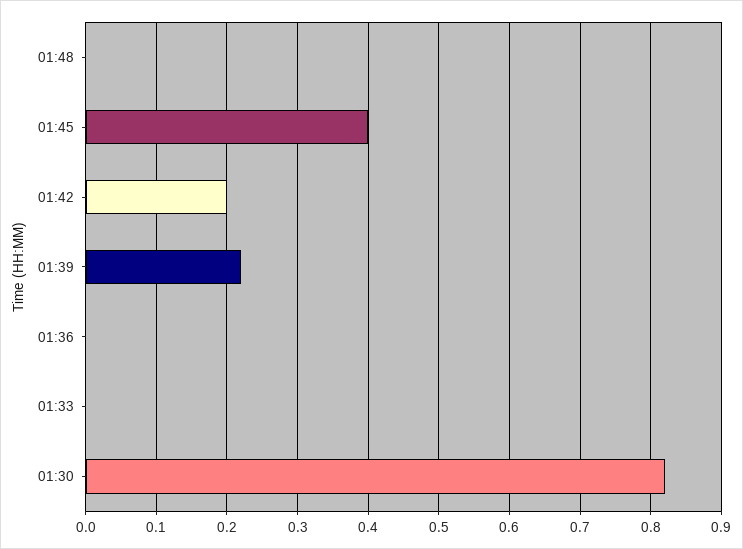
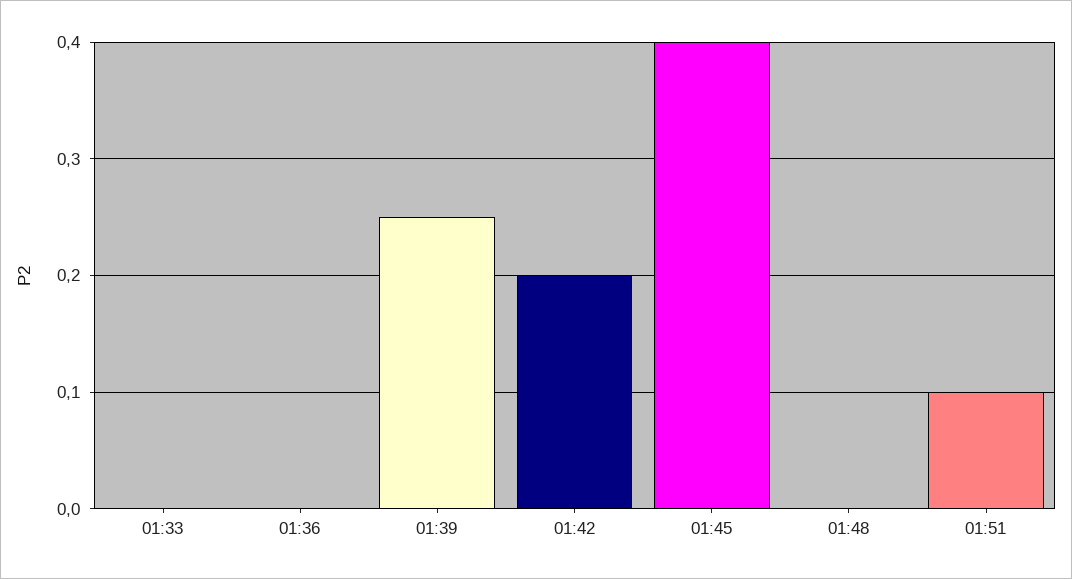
01:39: 0.22 -> 0.25
01:30: 0.82 -> none
01:51: none -> 0.1

